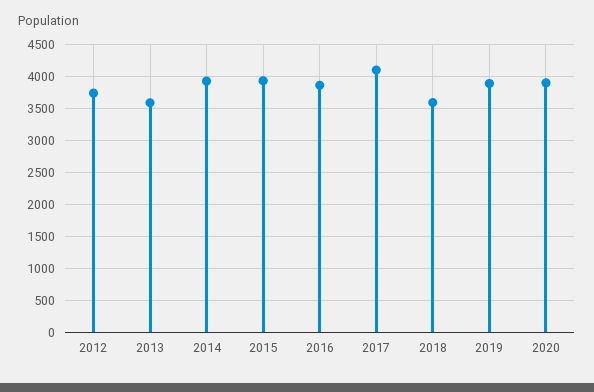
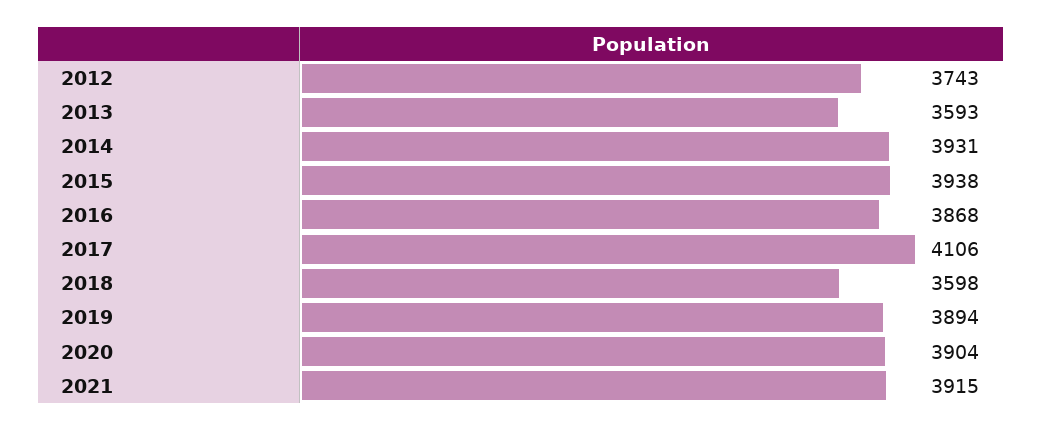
2021: none -> 3915

